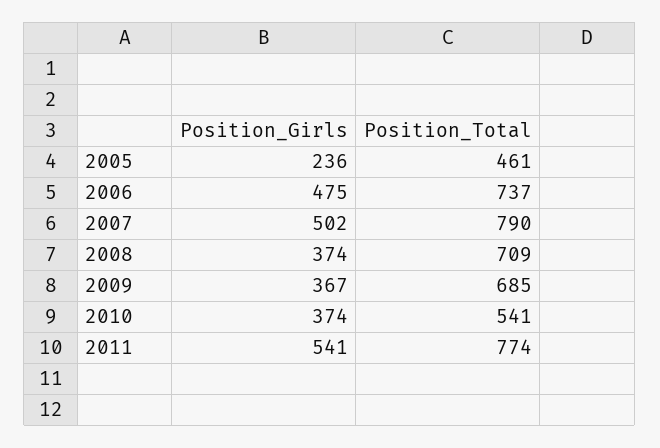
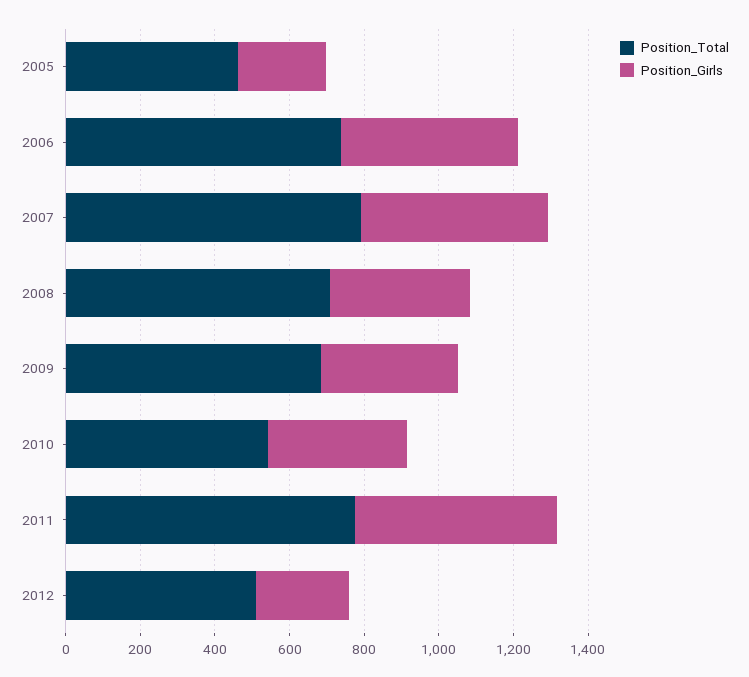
Position_Total, 2012: none -> 500
Position_Girls, 2012: none -> 250

